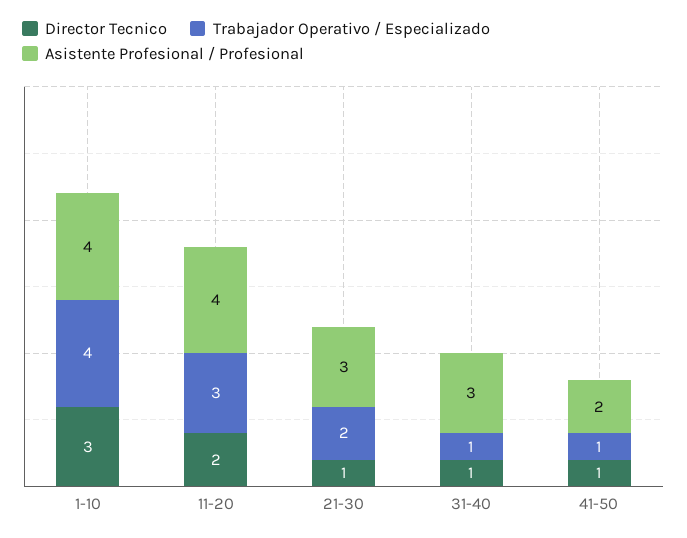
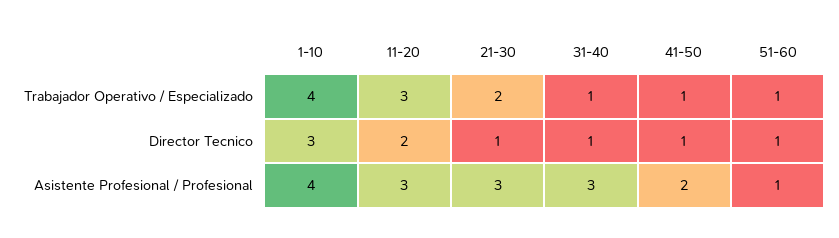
Asistente Profesional / Profesional, 11-20: 4 -> 3
Trabajador Operativo / Especializado, 51-60: none -> 1
Director Tecnico, 51-60: none -> 1
Asistente Profesional / Profesional, 51-60: none -> 1

